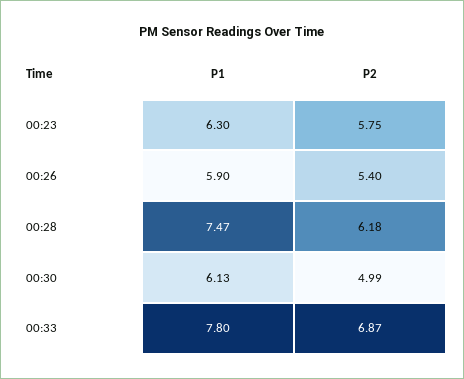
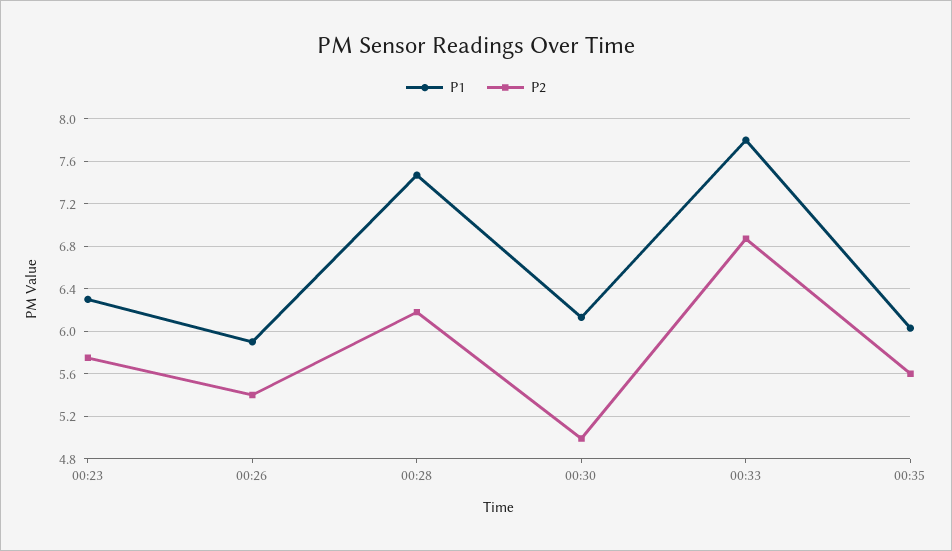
P1, 00:35: none -> 6
P2, 00:35: none -> 5.6

